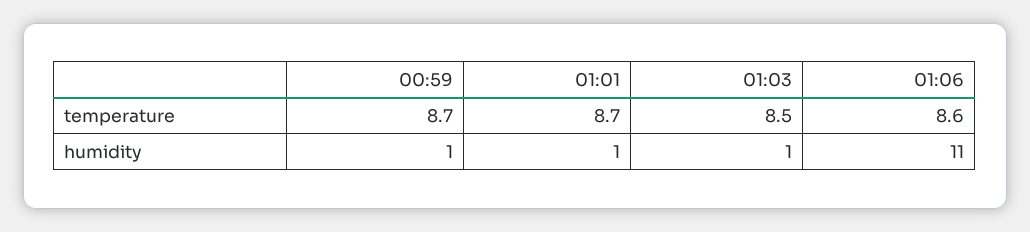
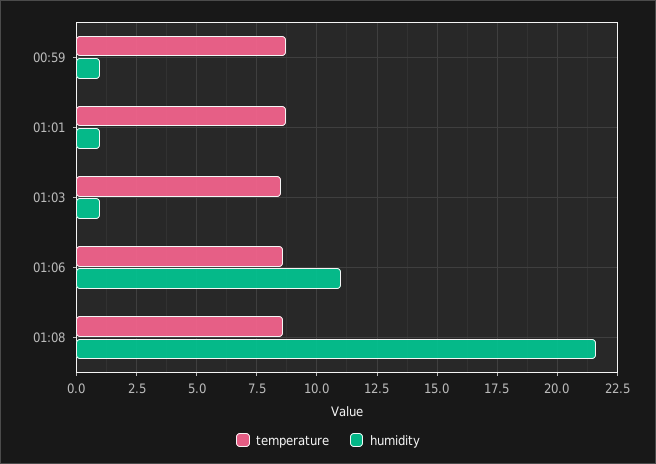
temperature, 01:08: none -> 8.5
humidity, 01:08: none -> 21.5

